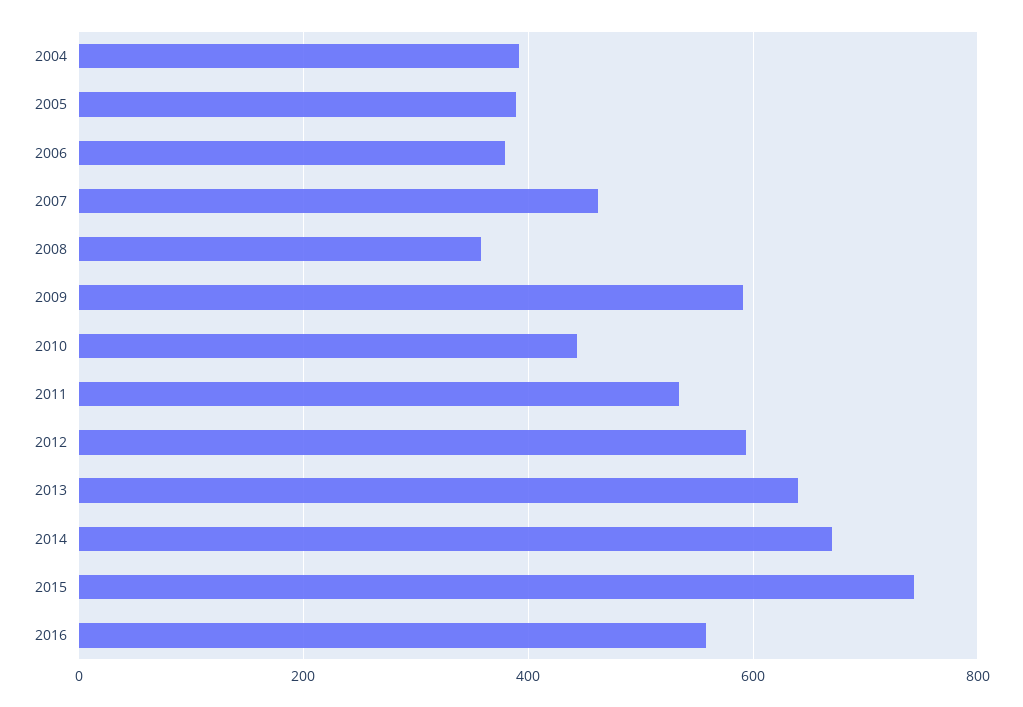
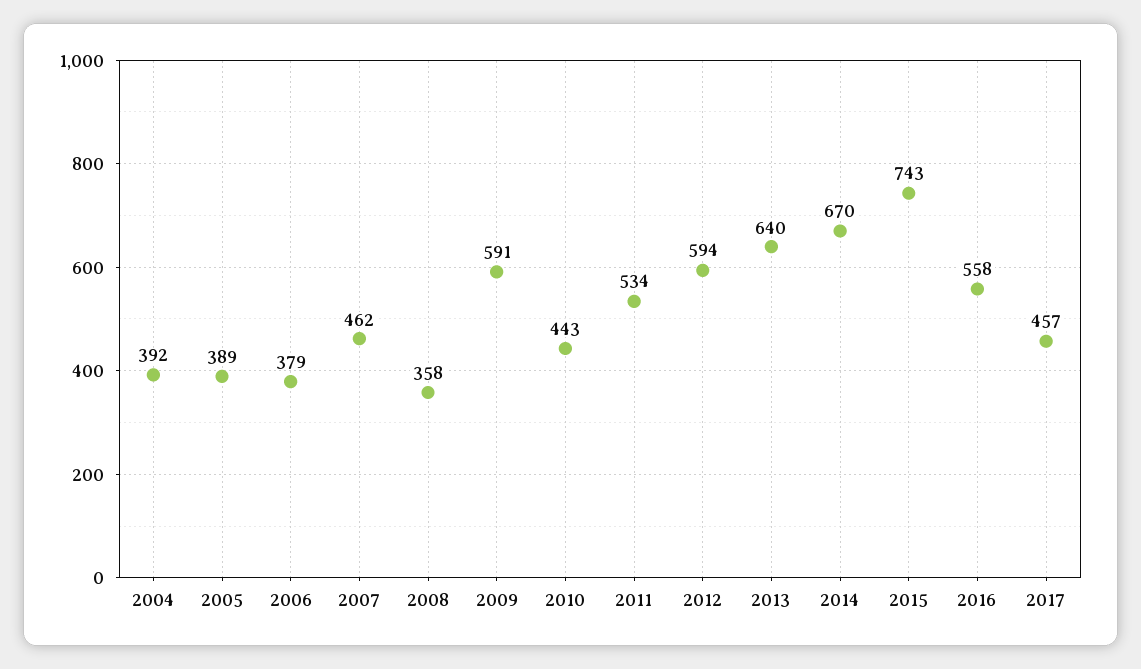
2017: none -> 457

